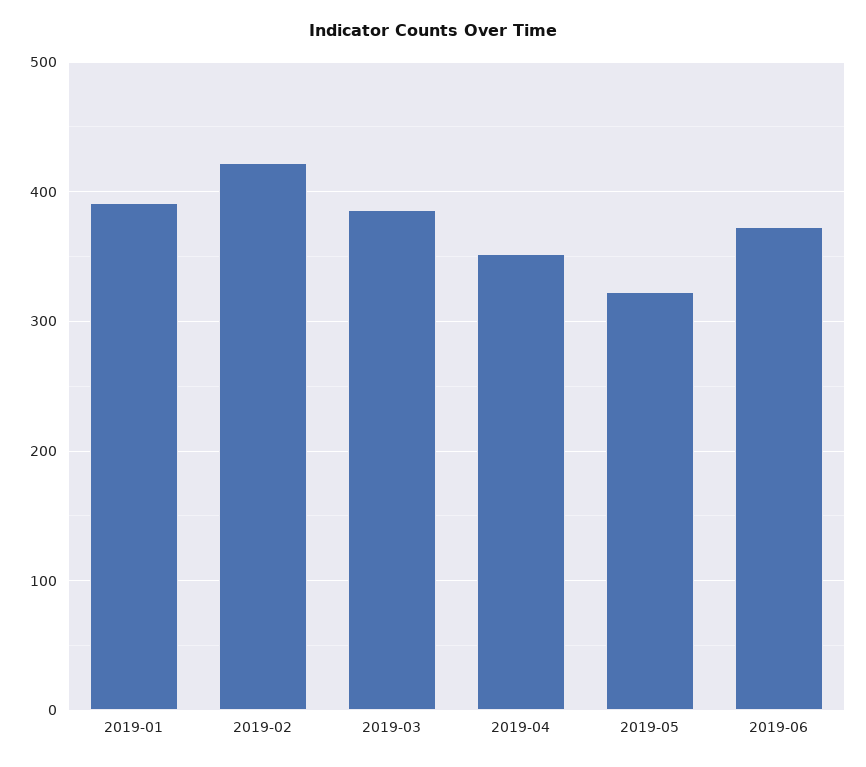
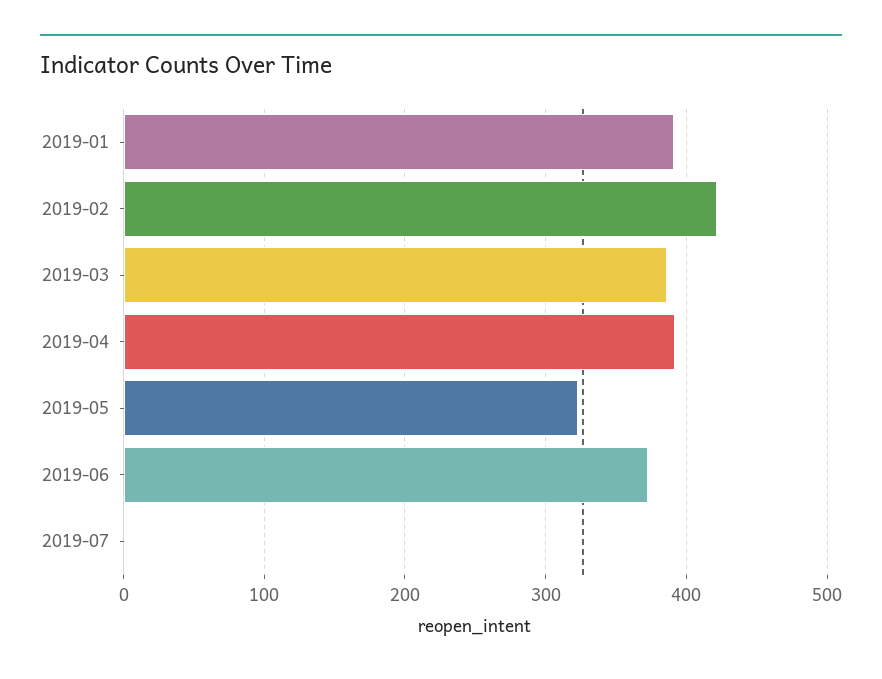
2019-04: 350 -> 390
2019-07: none -> 0

